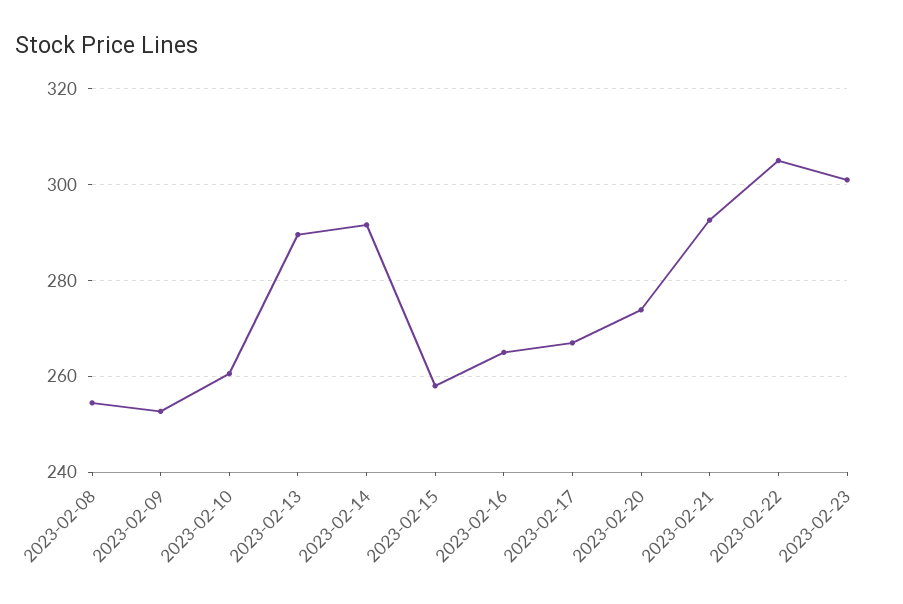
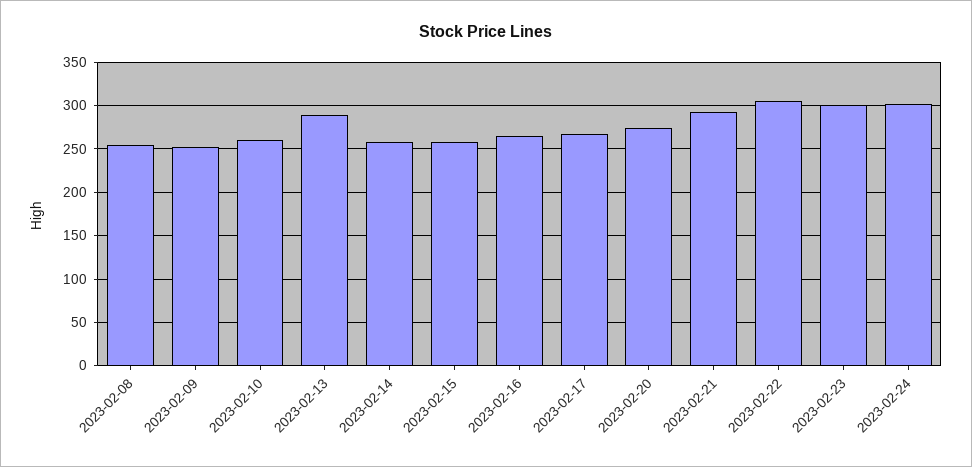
2023-02-14: 292 -> 260
2023-02-24: none -> 300

